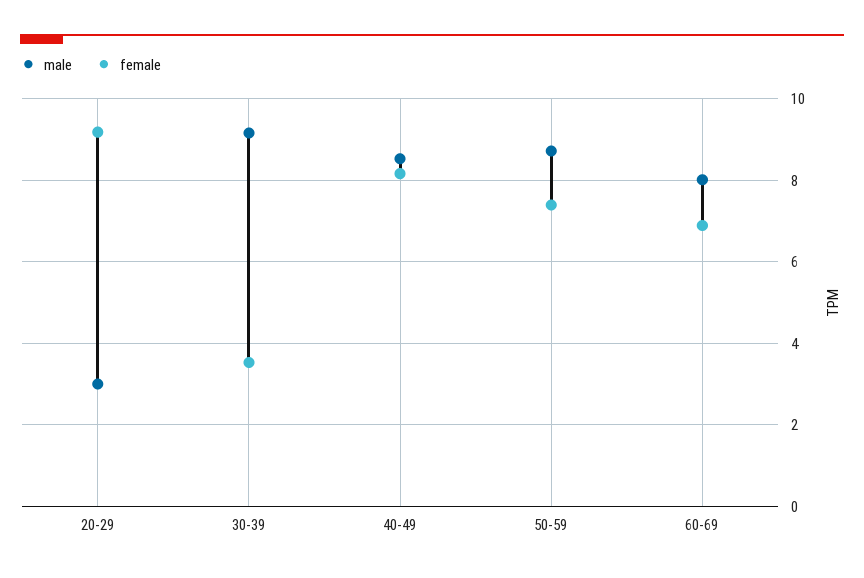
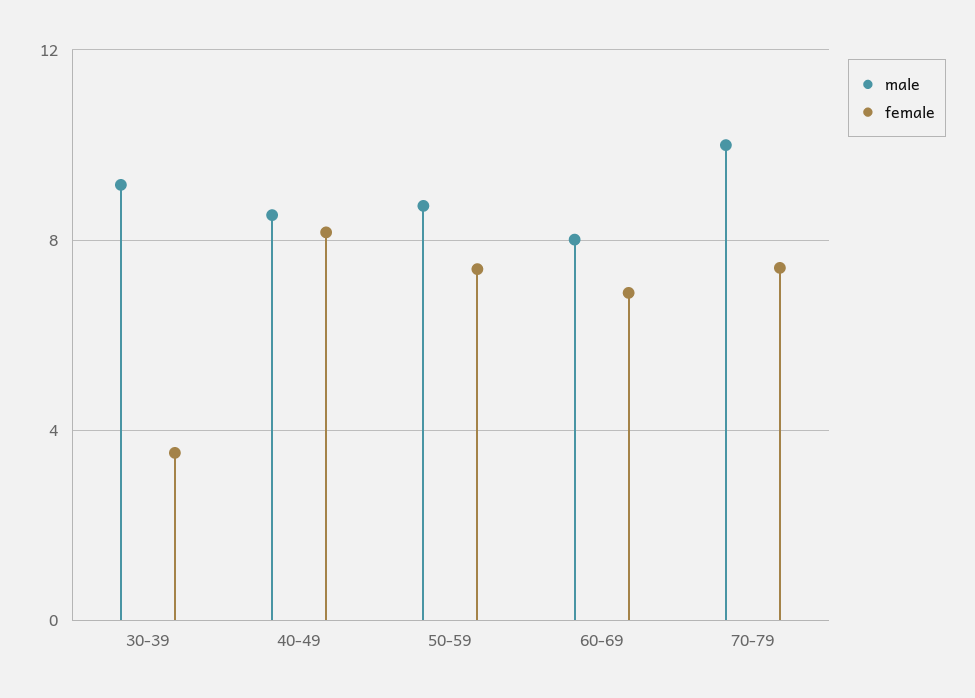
male, 20-29: 3 -> none
female, 20-29: 9.2 -> none
male, 70-79: none -> 10
female, 70-79: none -> 7.5

